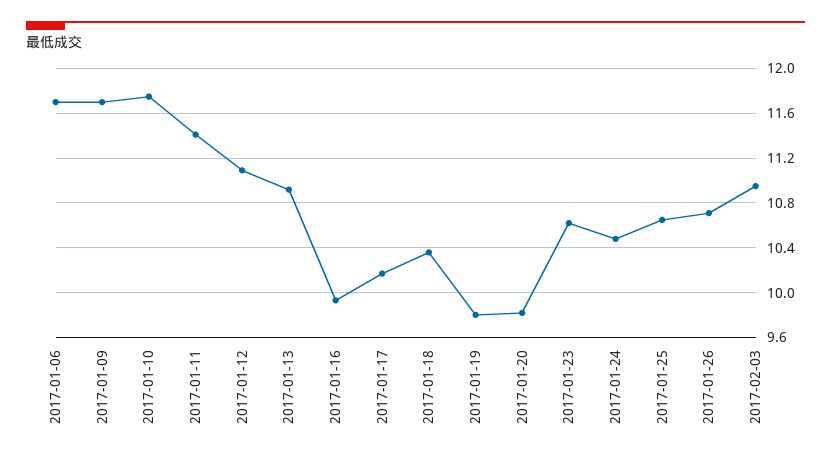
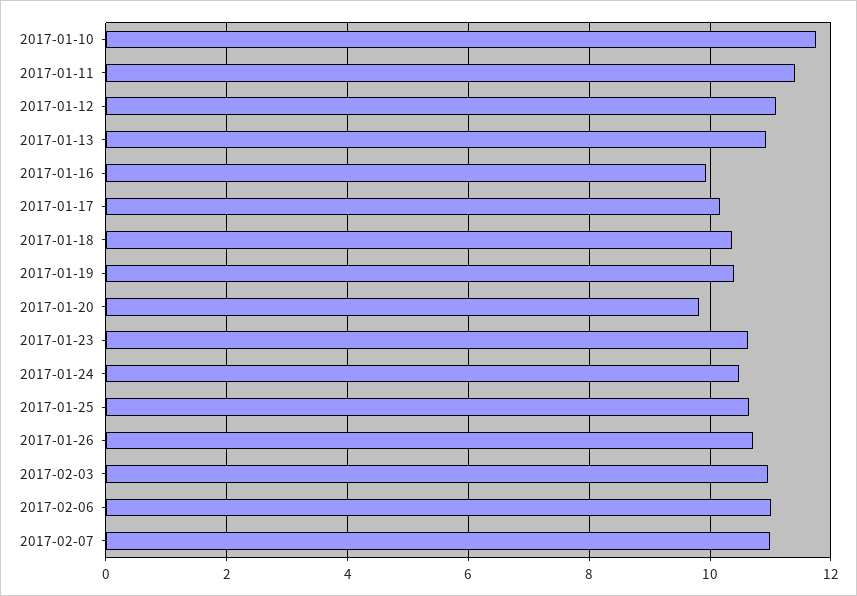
2017-01-06: 11.7 -> none
2017-01-09: 11.7 -> none
2017-01-19: 9.8 -> 10.4
2017-02-06: none -> 11
2017-02-07: none -> 11

